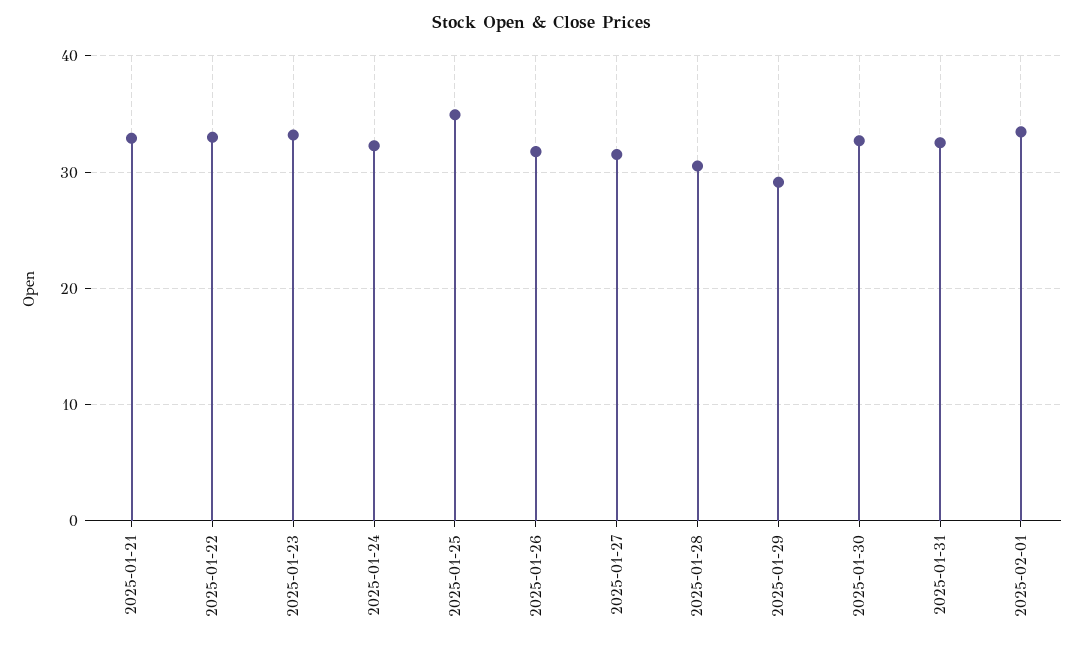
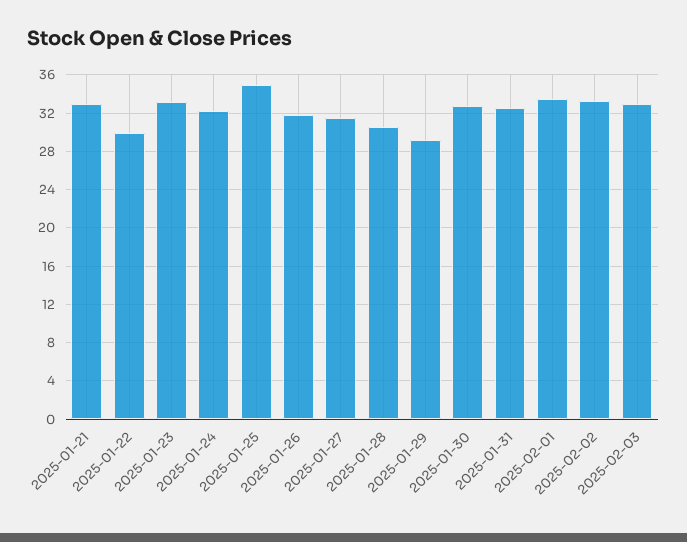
2025-01-22: 33 -> 30
2025-02-02: none -> 33
2025-02-03: none -> 33

